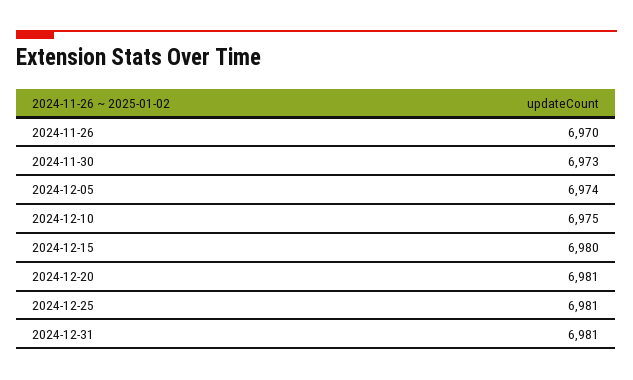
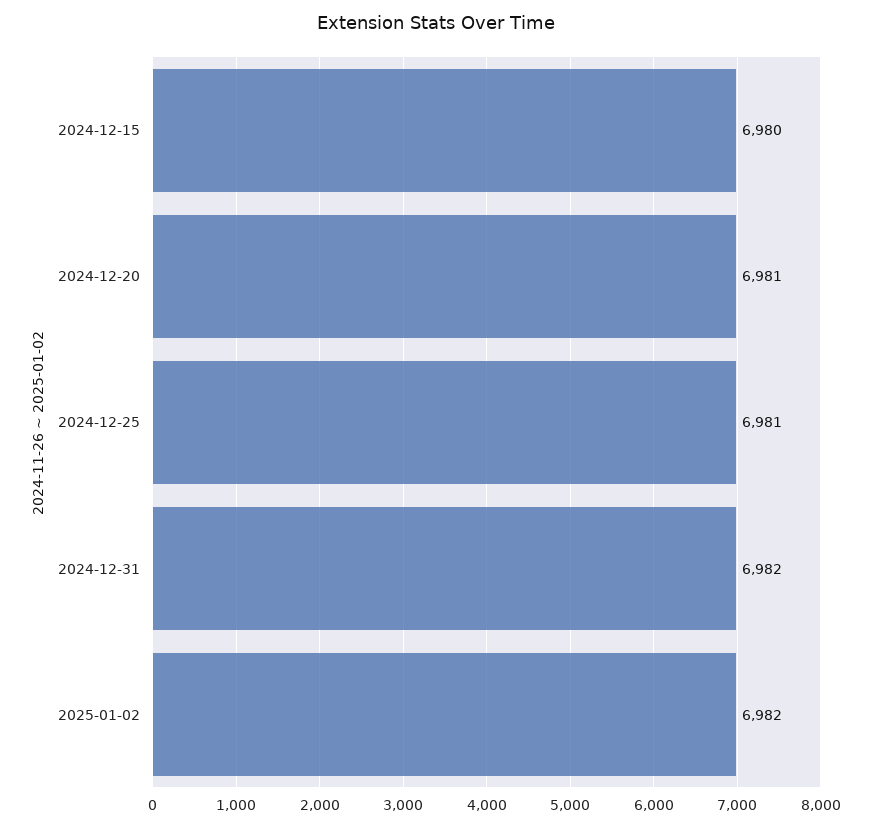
2024-11-26: 6970 -> none
2024-11-30: 6973 -> none
2024-12-05: 6974 -> none
2024-12-10: 6975 -> none
2024-12-31: 6981 -> 6982
2025-01-02: none -> 6982

